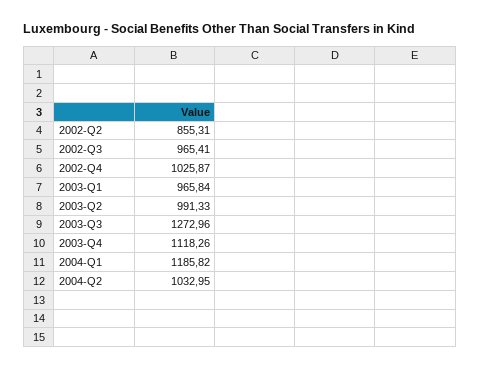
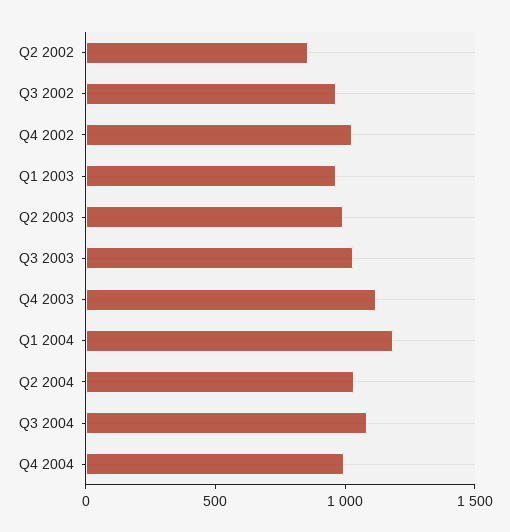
2003-Q3: 1272.96 -> 1000
Q3 2004: none -> 1100
Q4 2004: none -> 1000

